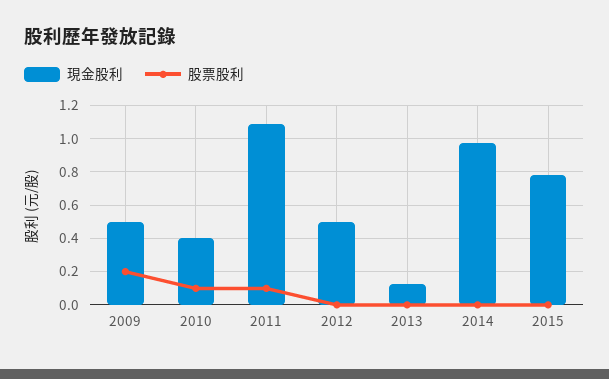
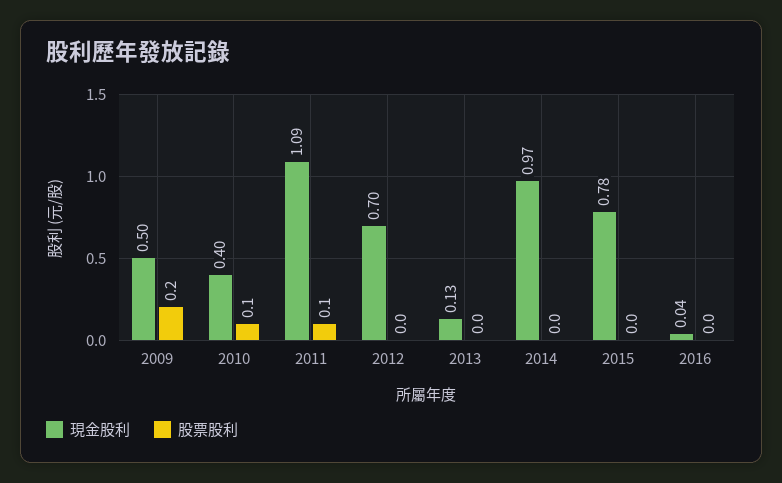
現金股利, 2012: 0.5 -> 0.7
現金股利, 2016: none -> 0.04
股票股利, 2016: none -> 0

